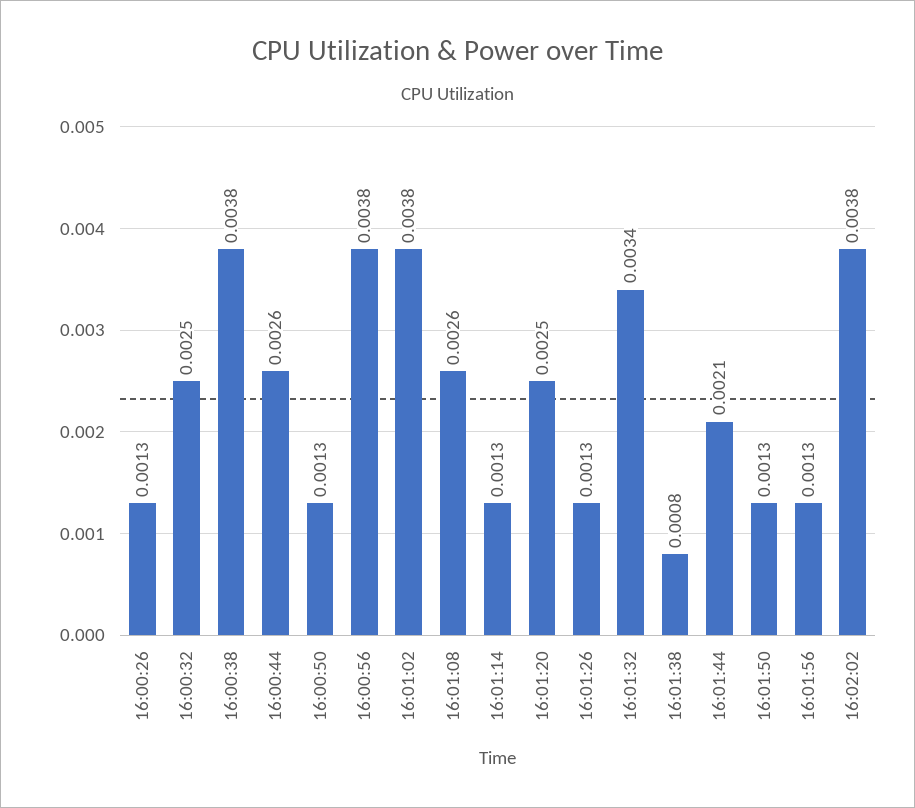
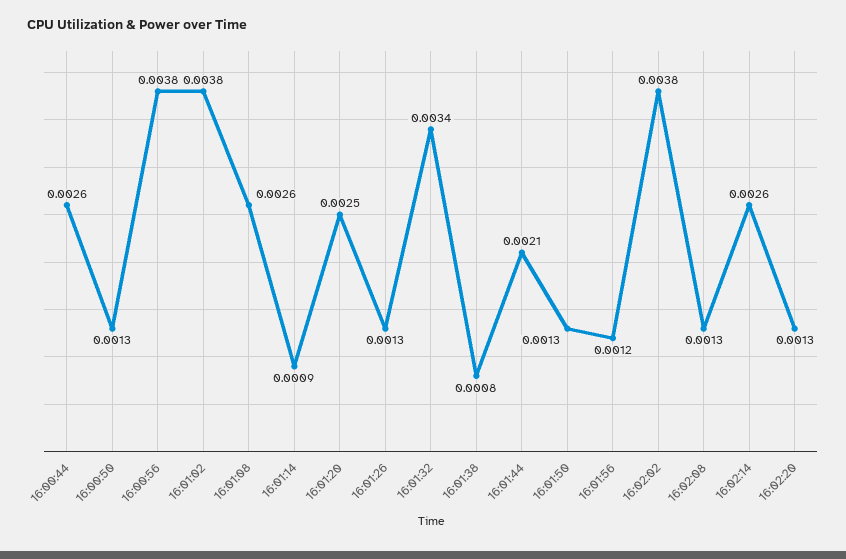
16:00:26: 0.0013 -> none
16:00:32: 0.0025 -> none
16:00:38: 0.0038 -> none
16:01:14: 0.0013 -> 0.0009
16:01:56: 0.0013 -> 0.0012
16:02:08: none -> 0.0013
16:02:14: none -> 0.0026
16:02:20: none -> 0.0013

